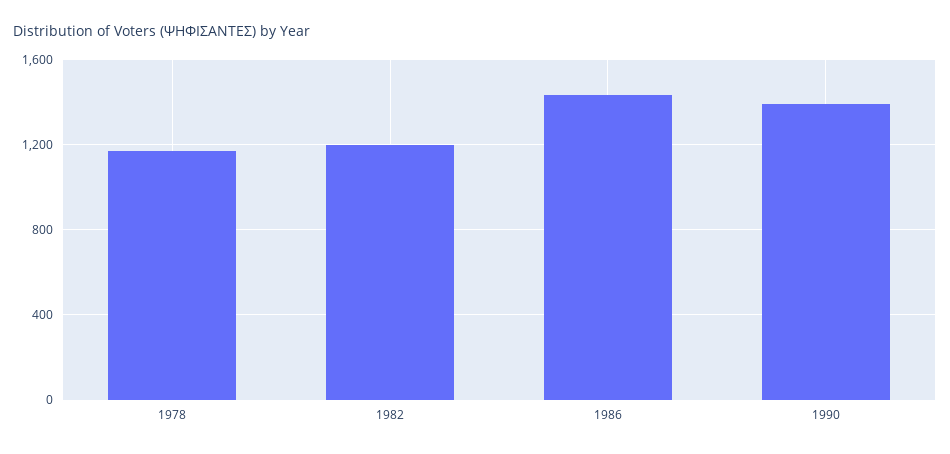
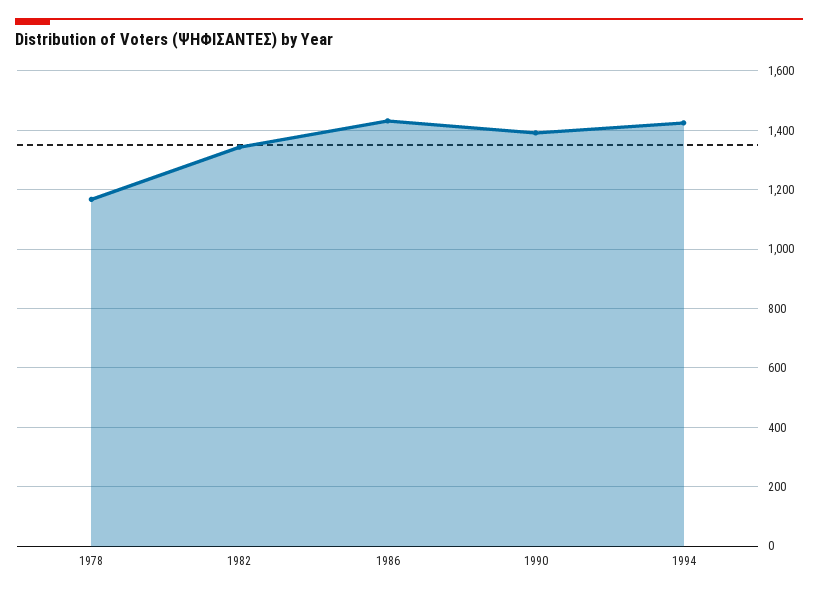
1982: 1200 -> 1350
1994: none -> 1425

